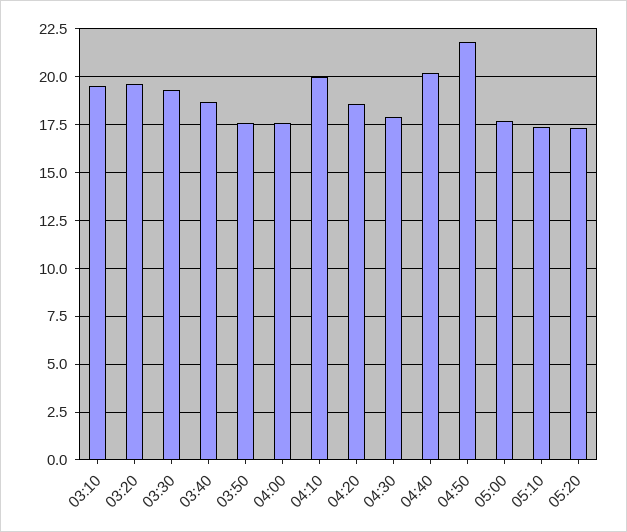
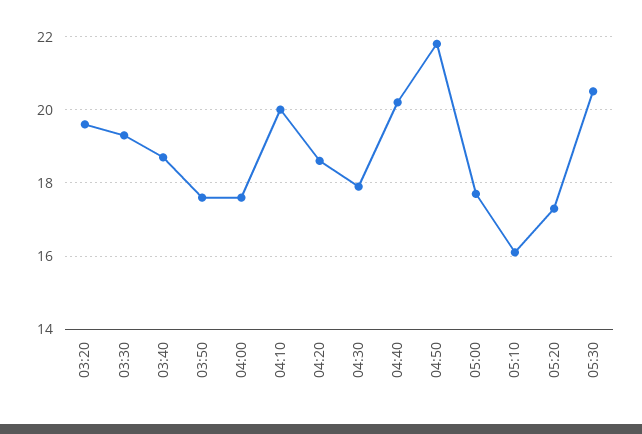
03:10: 19.5 -> none
05:10: 17.5 -> 16
05:30: none -> 20.5

